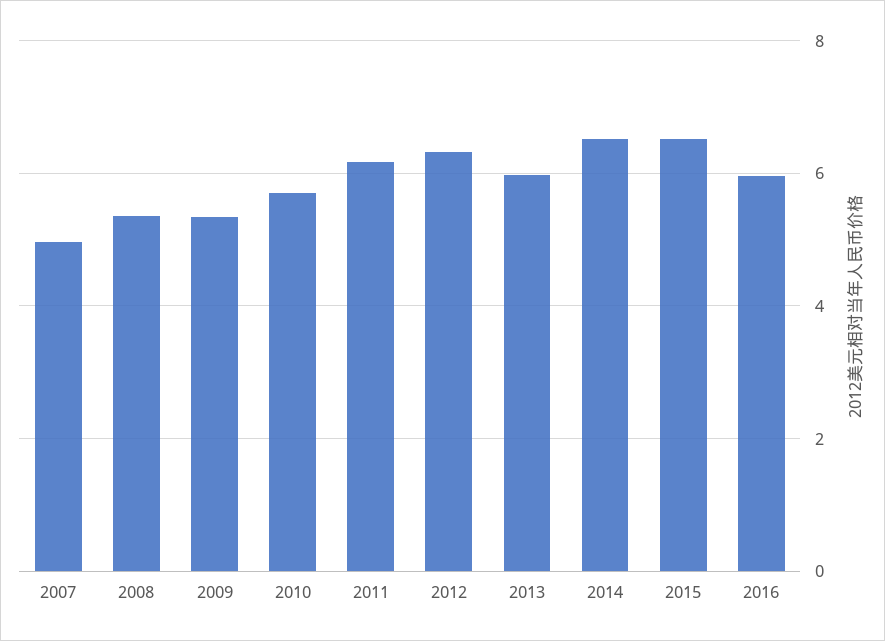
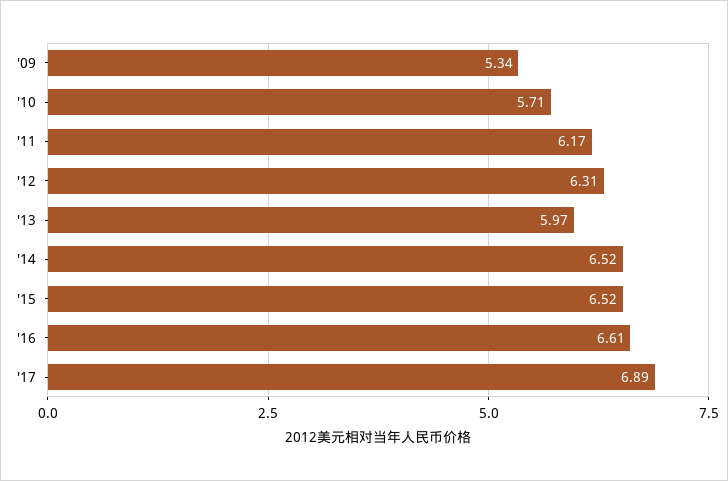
2007: 5 -> none
2008: 5.4 -> none
2016: 6 -> 6.61
'17: none -> 6.89

